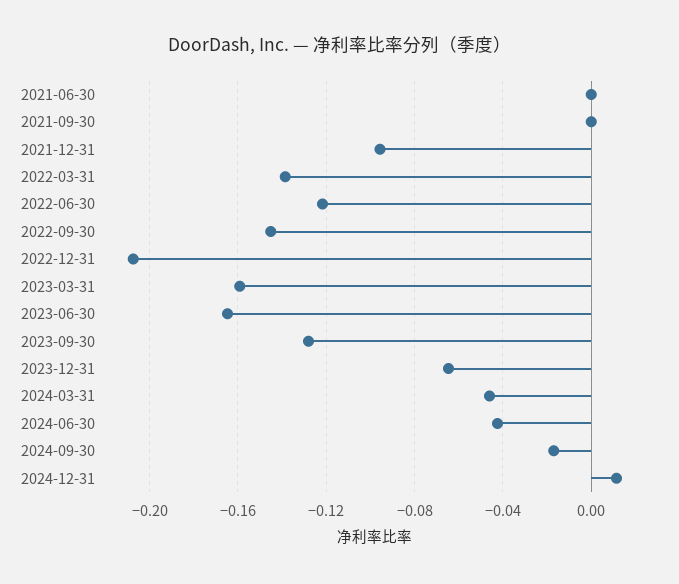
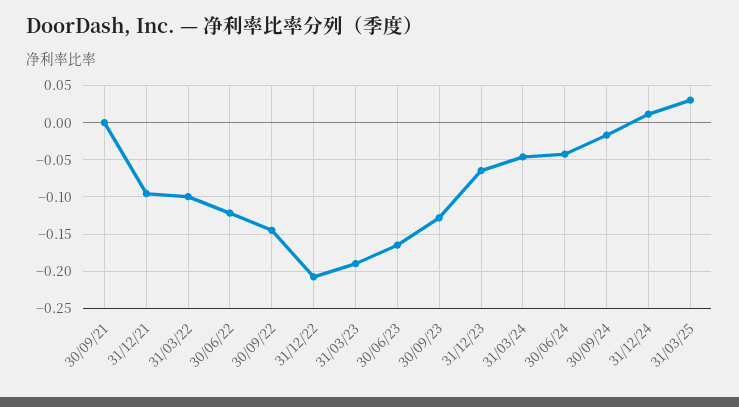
2021-06-30: 0 -> none
2022-03-31: -0.14 -> -0.1
2023-03-31: -0.16 -> -0.19
31/03/25: none -> 0.03

